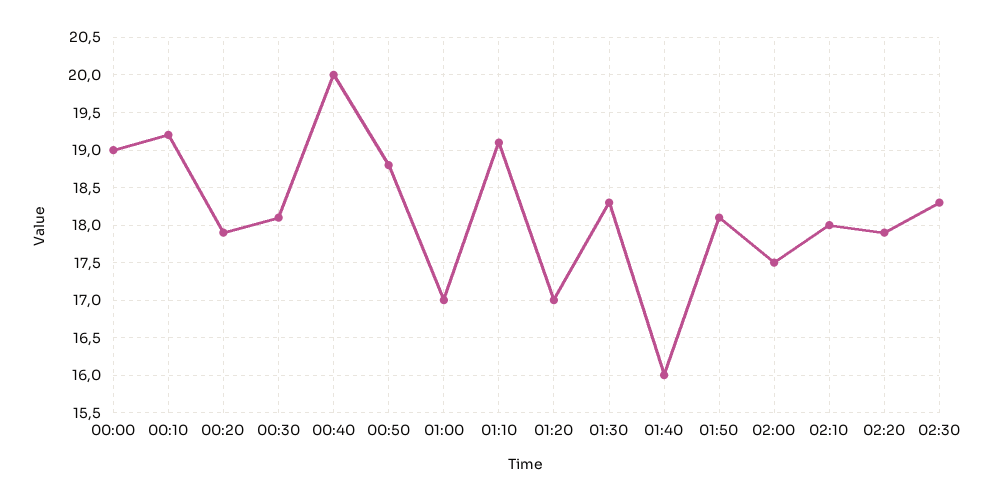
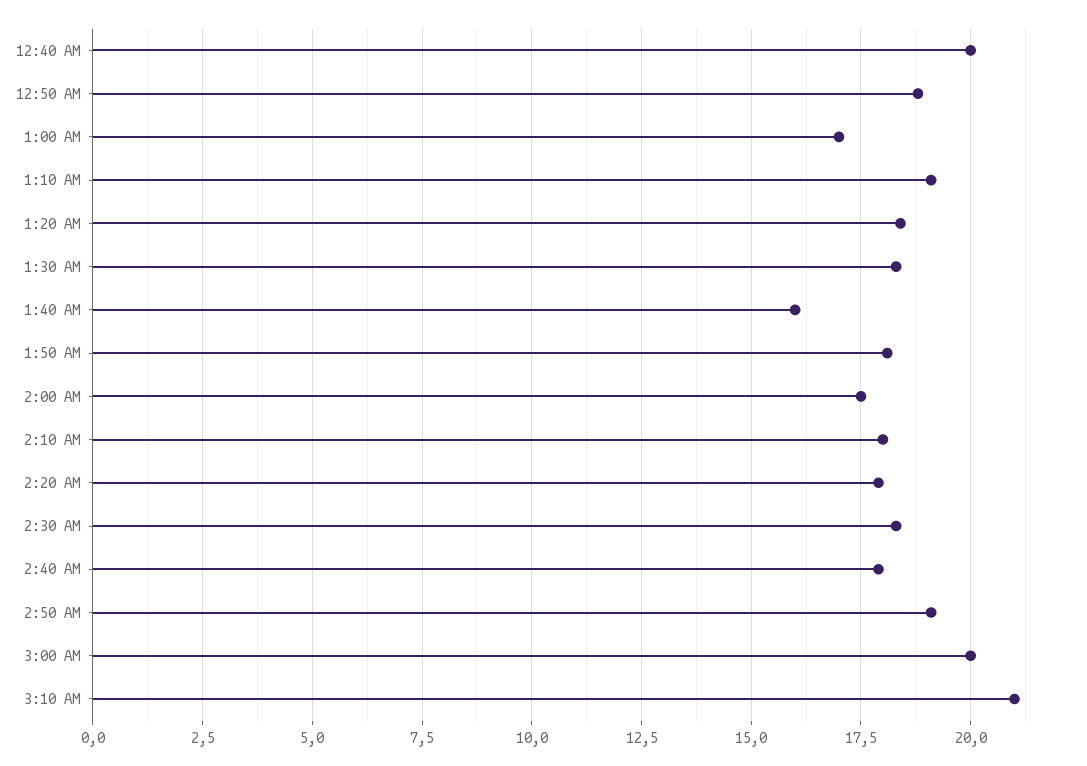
00:00: 19 -> none
00:10: 19.2 -> none
00:20: 17.9 -> none
00:30: 18.1 -> none
01:20: 17 -> 18.5
2:40 AM: none -> 18
2:50 AM: none -> 19
3:00 AM: none -> 20
3:10 AM: none -> 21

